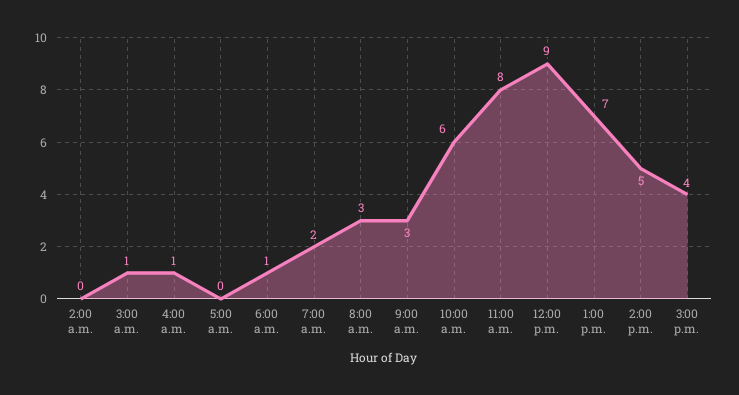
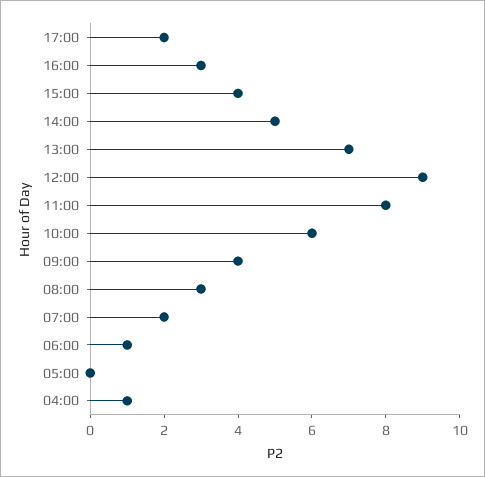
2:00 a.m.: 0 -> none
3:00 a.m.: 1 -> none
9:00 a.m.: 3 -> 4
17:00: none -> 2
16:00: none -> 3

